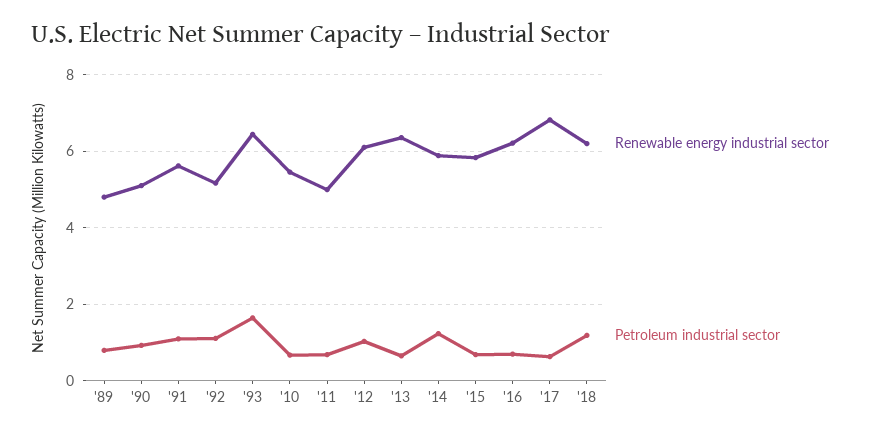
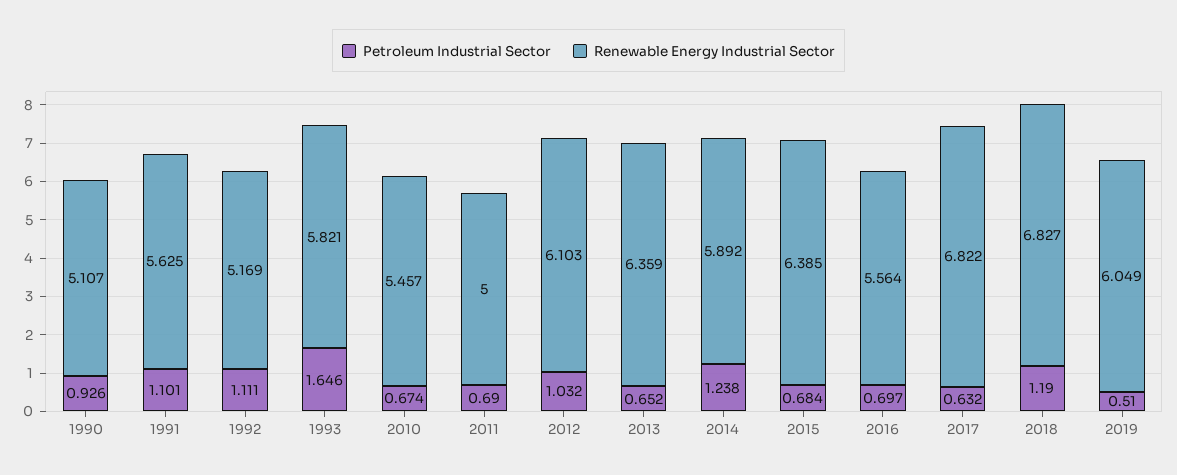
Renewable energy industrial sector, '89: 4.8 -> none
Petroleum industrial sector, '89: 0.8 -> none
Renewable energy industrial sector, '93: 6.4 -> 5.821
Renewable energy industrial sector, '15: 5.8 -> 6.385
Renewable energy industrial sector, '16: 6.2 -> 5.564
Renewable energy industrial sector, '18: 6.2 -> 6.827
Petroleum industrial sector, 2019: none -> 0.51
Renewable energy industrial sector, 2019: none -> 6.049

